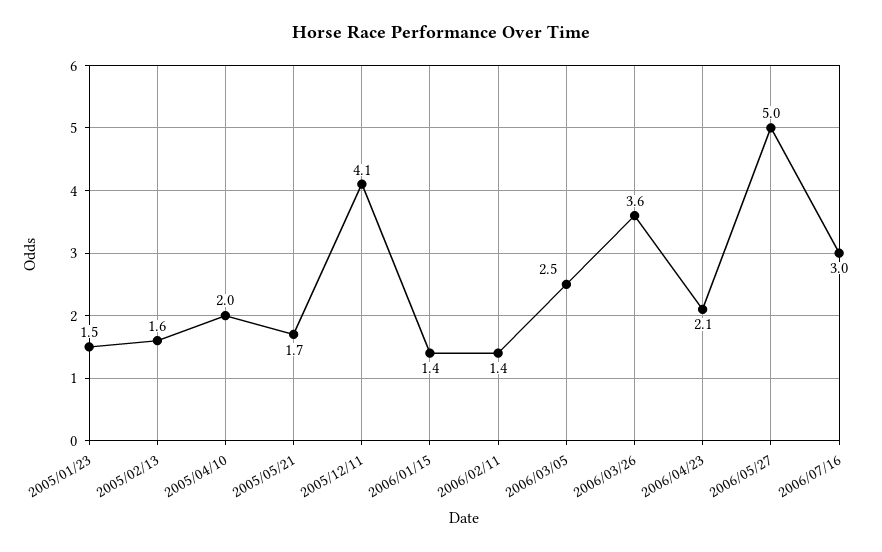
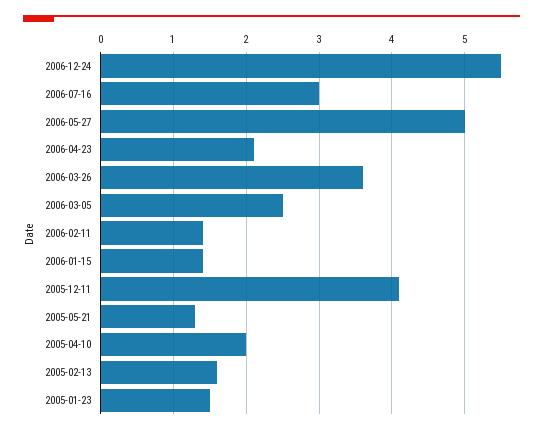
2005/05/21: 1.7 -> 1.3
2006-12-24: none -> 5.5

